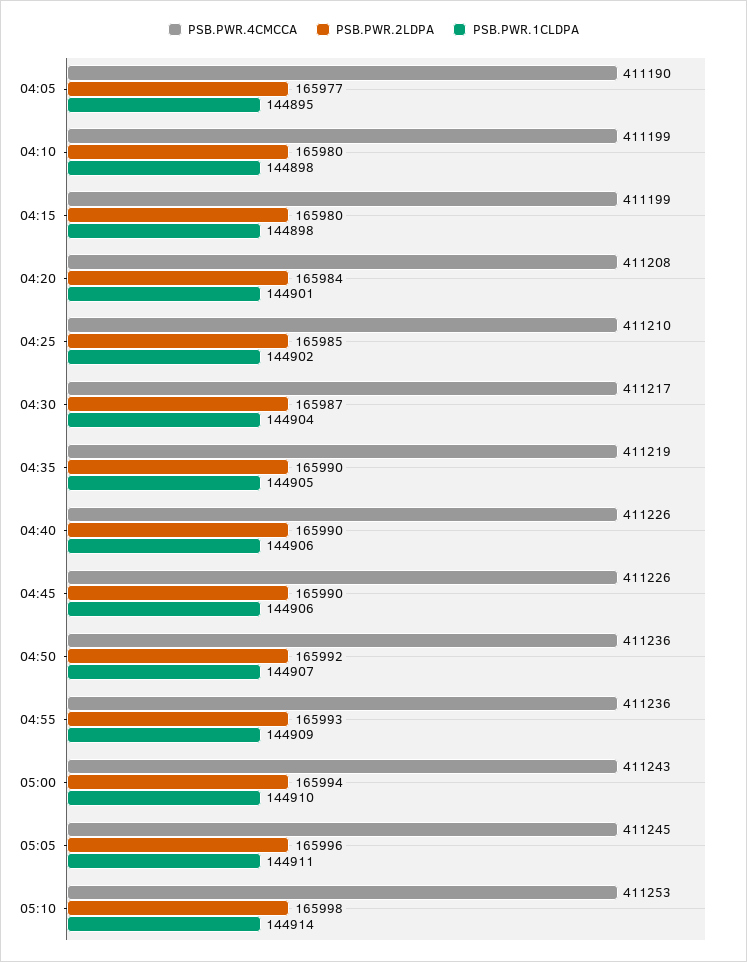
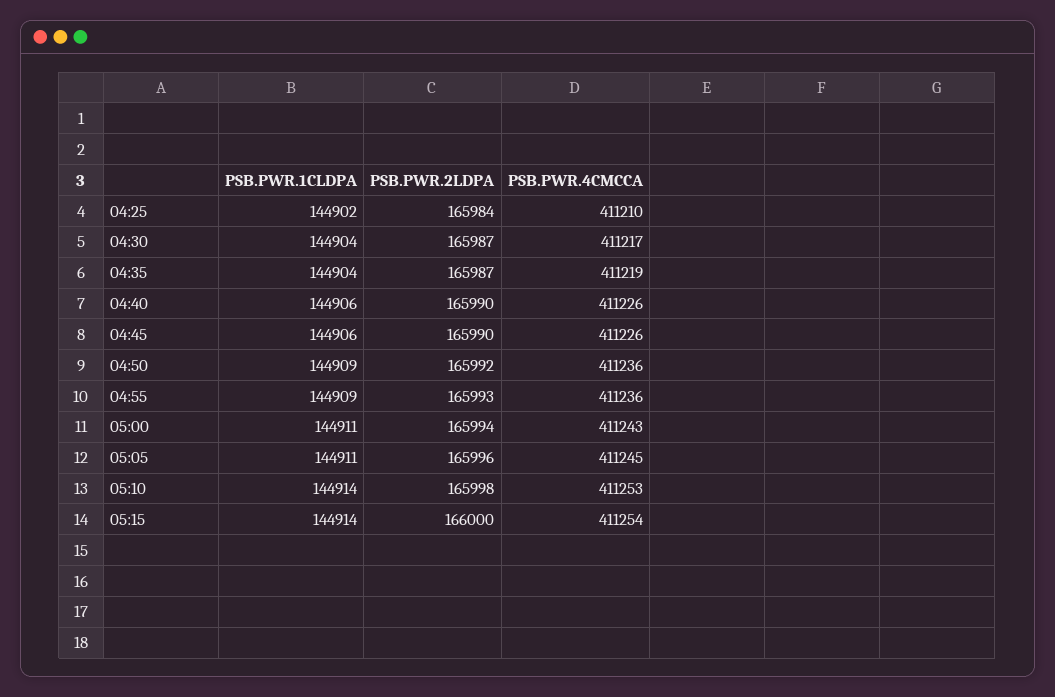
PSB.PWR.4CMCCA, 04:05: 411190 -> none
PSB.PWR.2LDPA, 04:05: 165977 -> none
PSB.PWR.1CLDPA, 04:05: 144895 -> none
PSB.PWR.4CMCCA, 04:10: 411199 -> none
PSB.PWR.2LDPA, 04:10: 165980 -> none
PSB.PWR.1CLDPA, 04:10: 144898 -> none
PSB.PWR.4CMCCA, 04:15: 411199 -> none
PSB.PWR.2LDPA, 04:15: 165980 -> none
PSB.PWR.1CLDPA, 04:15: 144898 -> none
PSB.PWR.4CMCCA, 04:20: 411208 -> none
PSB.PWR.2LDPA, 04:20: 165984 -> none
PSB.PWR.1CLDPA, 04:20: 144901 -> none
PSB.PWR.2LDPA, 04:25: 165985 -> 165984
PSB.PWR.2LDPA, 04:35: 165990 -> 165987
PSB.PWR.1CLDPA, 04:35: 144905 -> 144904
PSB.PWR.1CLDPA, 04:50: 144907 -> 144909
PSB.PWR.1CLDPA, 05:00: 144910 -> 144911
PSB.PWR.1CLDPA, 05:15: none -> 144914
PSB.PWR.2LDPA, 05:15: none -> 166000
PSB.PWR.4CMCCA, 05:15: none -> 411254

